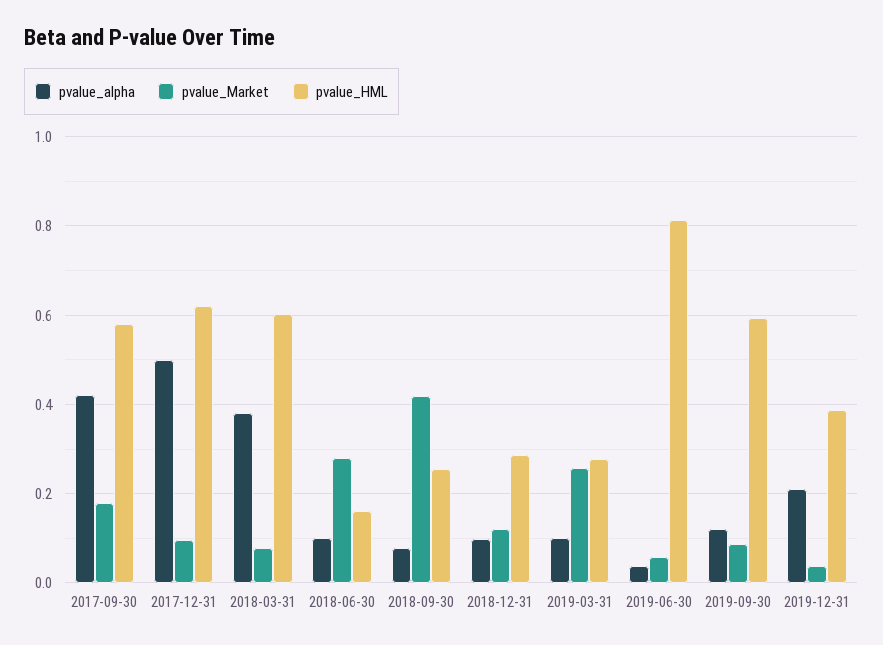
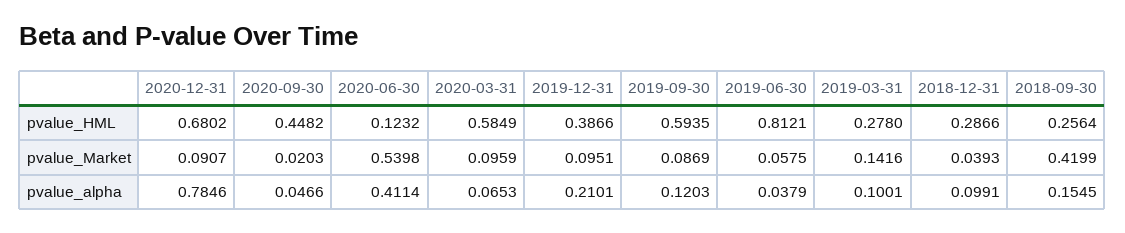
pvalue_alpha, 2017-09-30: 0.42 -> none
pvalue_Market, 2017-09-30: 0.18 -> none
pvalue_HML, 2017-09-30: 0.58 -> none
pvalue_alpha, 2017-12-31: 0.5 -> none
pvalue_Market, 2017-12-31: 0.1 -> none
pvalue_HML, 2017-12-31: 0.62 -> none
pvalue_alpha, 2018-03-31: 0.38 -> none
pvalue_Market, 2018-03-31: 0.08 -> none
pvalue_HML, 2018-03-31: 0.6 -> none
pvalue_alpha, 2018-06-30: 0.1 -> none
pvalue_Market, 2018-06-30: 0.28 -> none
pvalue_HML, 2018-06-30: 0.16 -> none
pvalue_alpha, 2018-09-30: 0.08 -> 0.1545
pvalue_Market, 2018-12-31: 0.12 -> 0.0393
pvalue_Market, 2019-03-31: 0.26 -> 0.1416
pvalue_Market, 2019-12-31: 0.04 -> 0.0951
pvalue_HML, 2020-12-31: none -> 0.6802
pvalue_HML, 2020-09-30: none -> 0.4482
pvalue_HML, 2020-06-30: none -> 0.1232
pvalue_HML, 2020-03-31: none -> 0.5849
pvalue_Market, 2020-12-31: none -> 0.0907
pvalue_Market, 2020-09-30: none -> 0.0203
pvalue_Market, 2020-06-30: none -> 0.5398
pvalue_Market, 2020-03-31: none -> 0.0959
pvalue_alpha, 2020-12-31: none -> 0.7846
pvalue_alpha, 2020-09-30: none -> 0.0466
pvalue_alpha, 2020-06-30: none -> 0.4114
pvalue_alpha, 2020-03-31: none -> 0.0653

